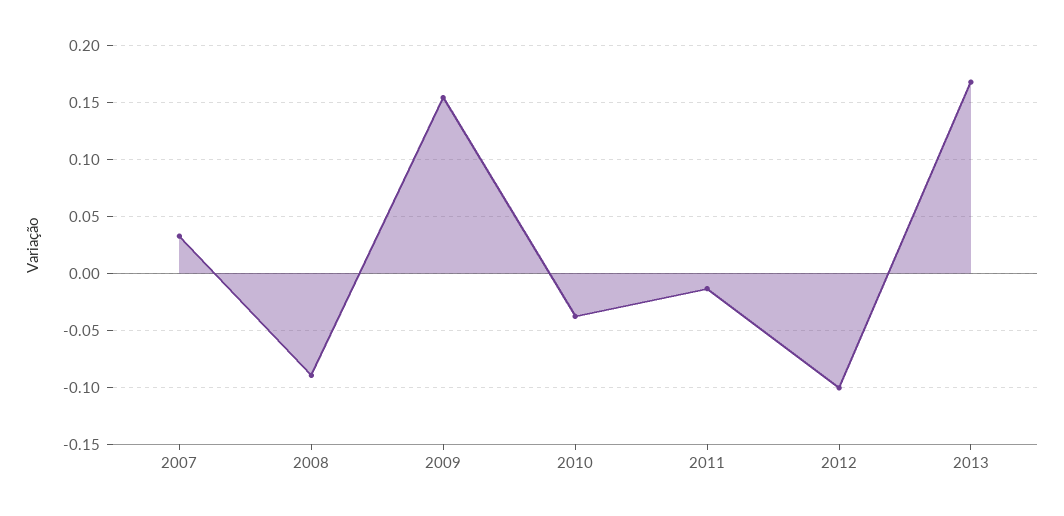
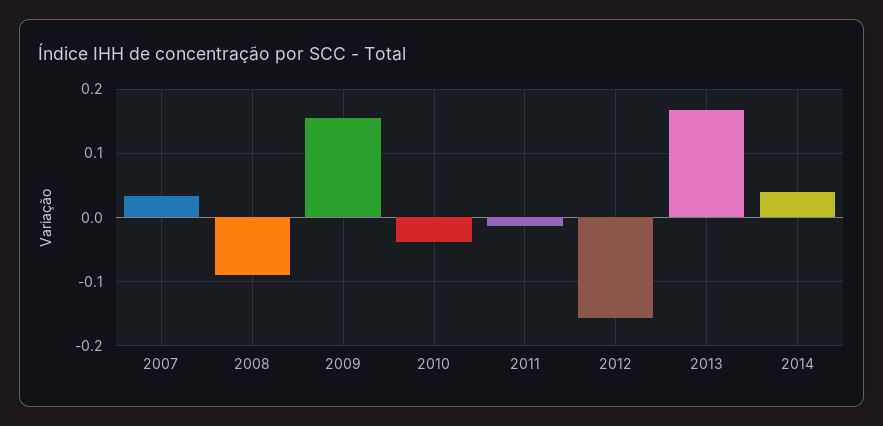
2012: -0.1 -> -0.16
2014: none -> 0.04

